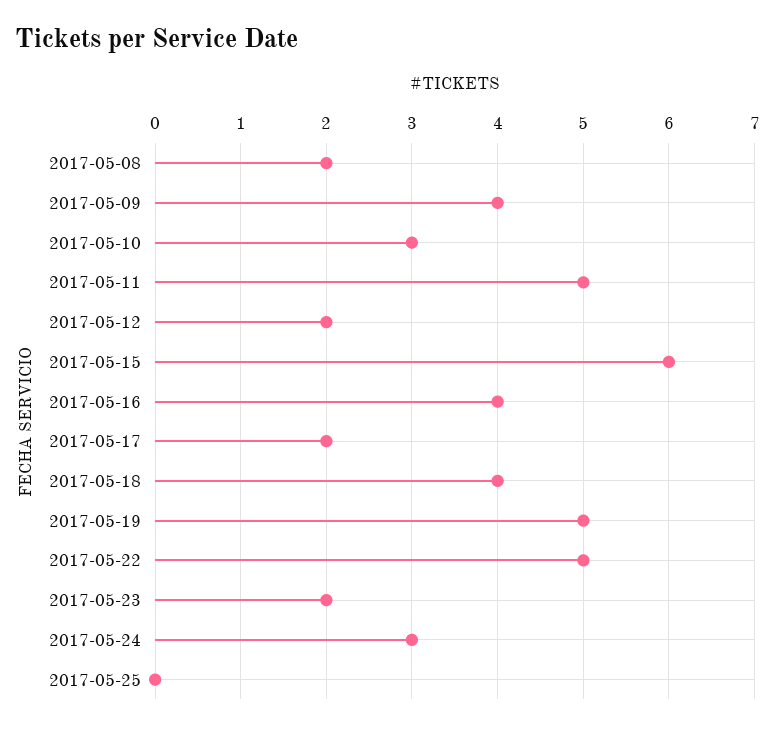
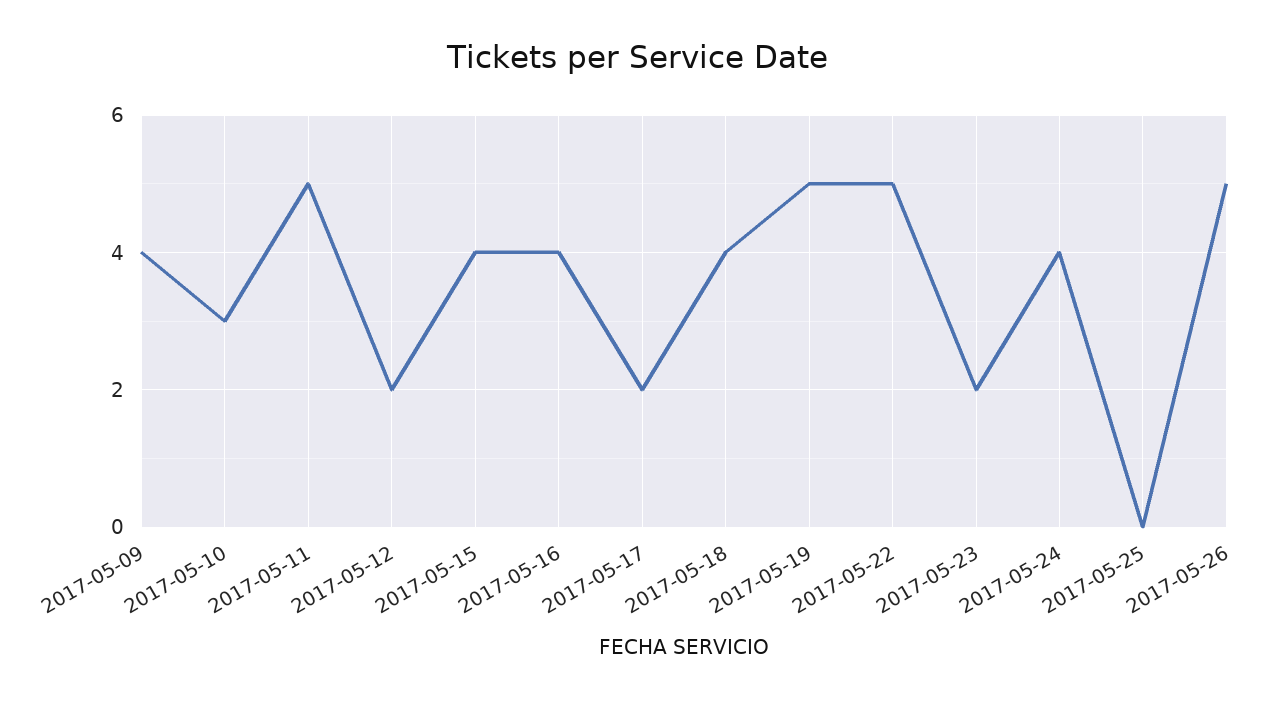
2017-05-08: 2 -> none
2017-05-15: 6 -> 4
2017-05-24: 3 -> 4
2017-05-26: none -> 5

